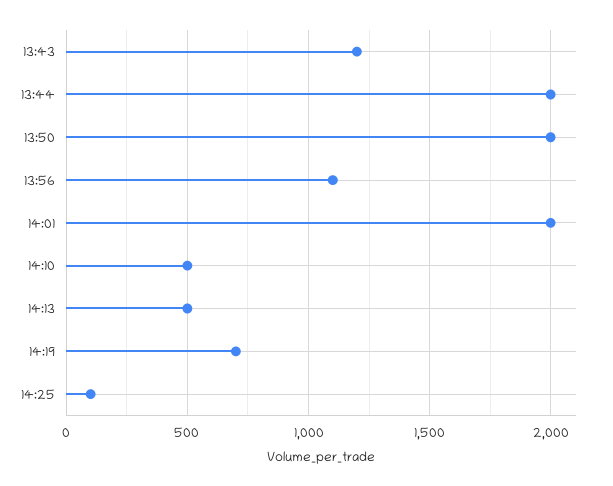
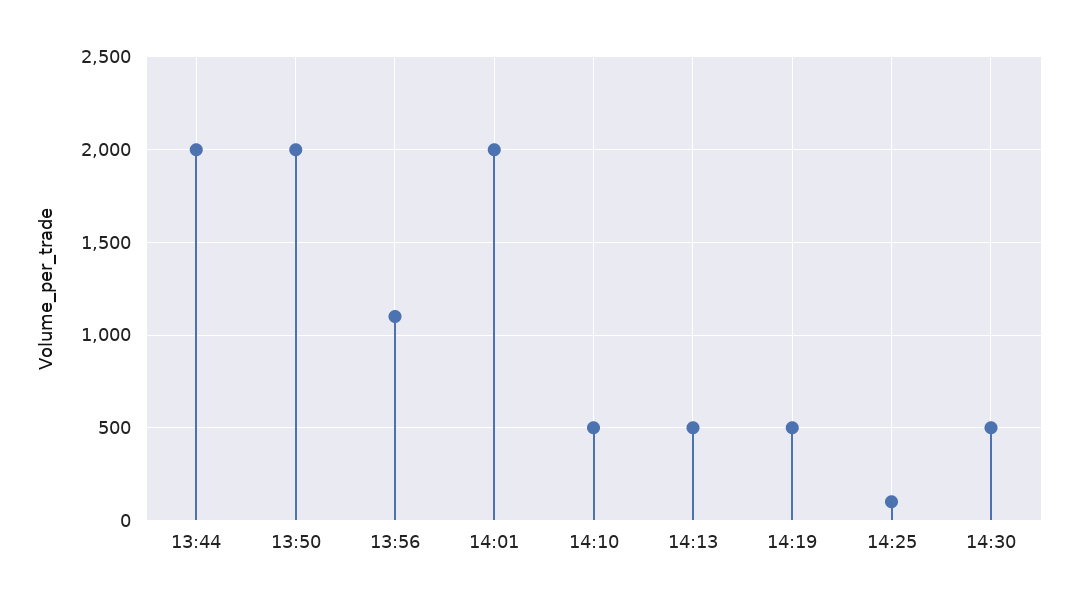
13:43: 1200 -> none
14:19: 700 -> 500
14:30: none -> 500

